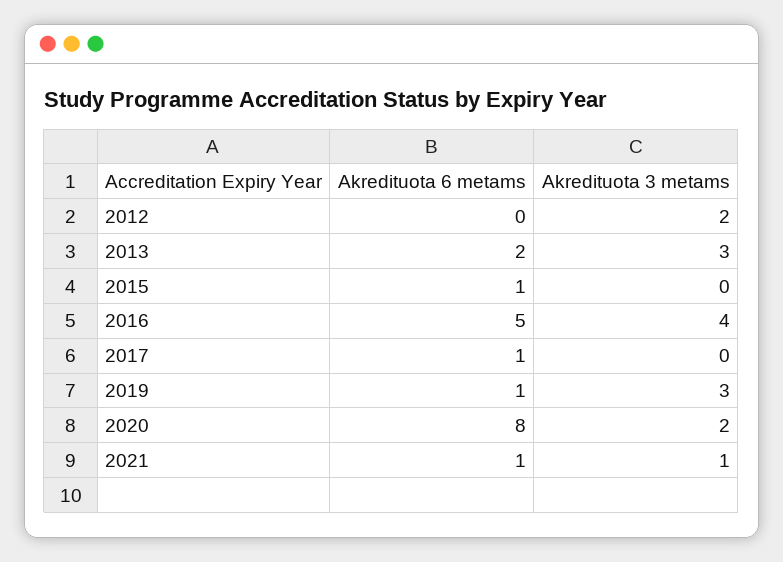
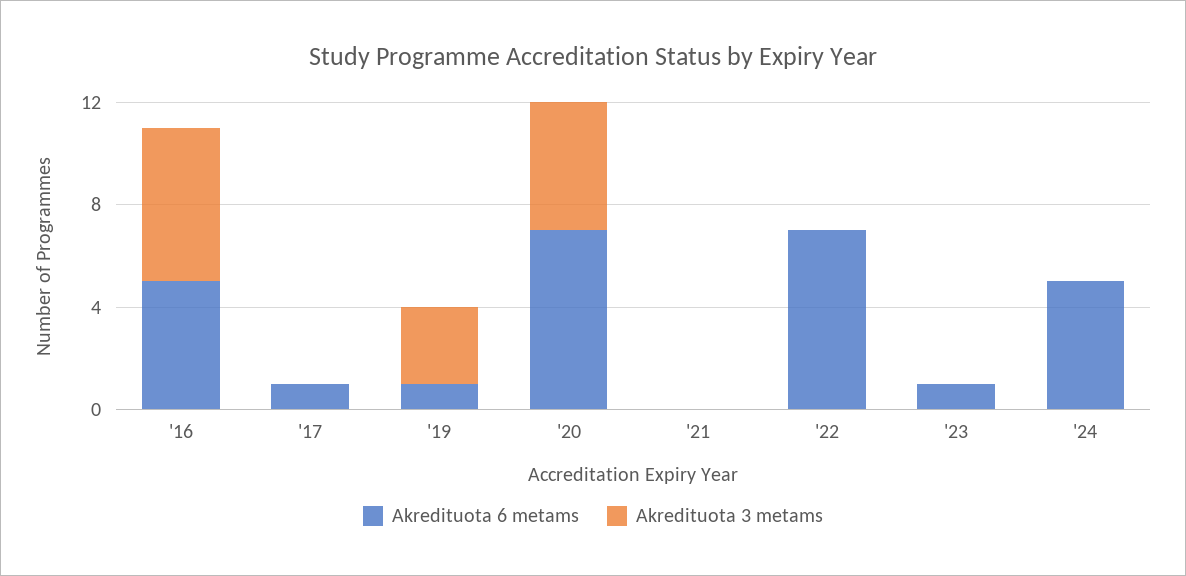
Akredituota 6 metams, 2012: 0 -> none
Akredituota 3 metams, 2012: 2 -> none
Akredituota 6 metams, 2013: 2 -> none
Akredituota 3 metams, 2013: 3 -> none
Akredituota 6 metams, 2015: 1 -> none
Akredituota 3 metams, 2015: 0 -> none
Akredituota 3 metams, 2016: 4 -> 6
Akredituota 6 metams, 2020: 8 -> 7
Akredituota 3 metams, 2020: 2 -> 5
Akredituota 6 metams, 2021: 1 -> 0
Akredituota 3 metams, 2021: 1 -> 0
Akredituota 6 metams, '22: none -> 7
Akredituota 3 metams, '22: none -> 0
Akredituota 6 metams, '23: none -> 1
Akredituota 3 metams, '23: none -> 0
Akredituota 6 metams, '24: none -> 5
Akredituota 3 metams, '24: none -> 0

